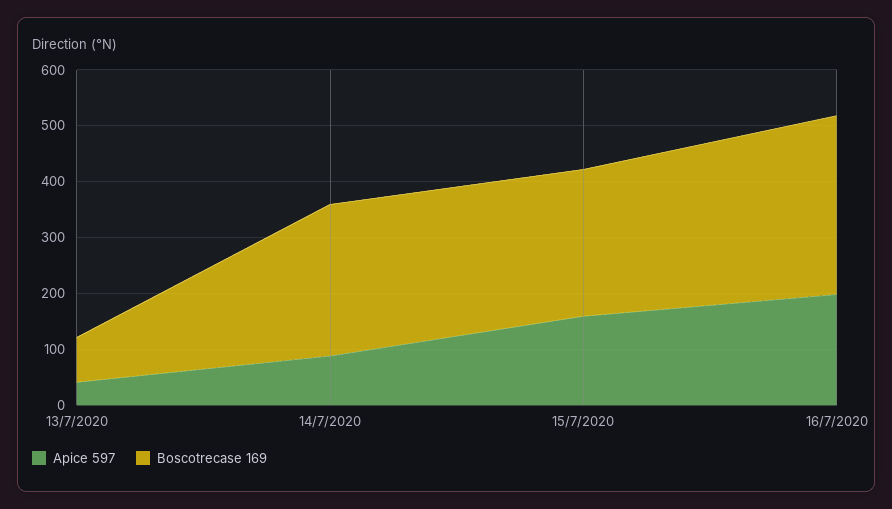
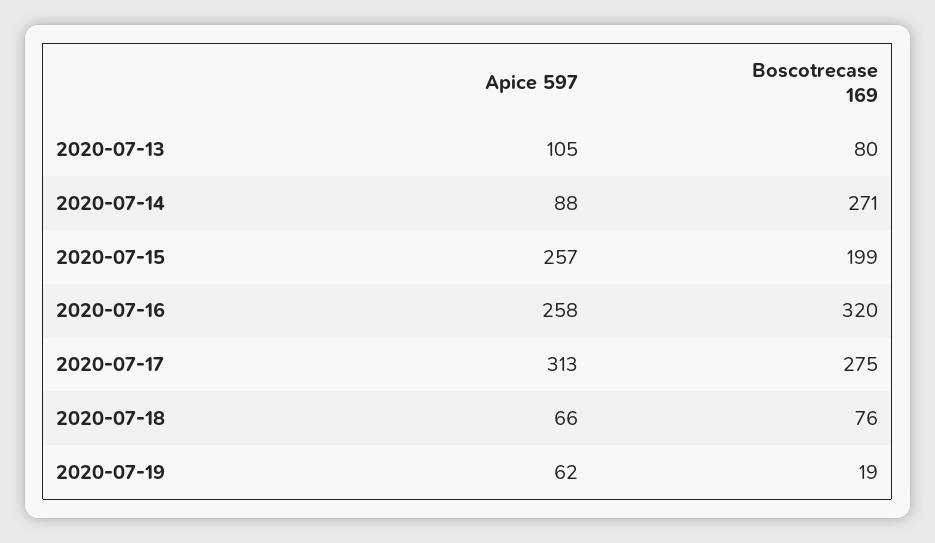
Apice 597, 13/7/2020: 40 -> 105
Apice 597, 15/7/2020: 160 -> 257
Boscotrecase 169, 15/7/2020: 260 -> 199
Apice 597, 16/7/2020: 200 -> 258
Apice 597, 2020-07-17: none -> 313
Boscotrecase 169, 2020-07-17: none -> 275
Apice 597, 2020-07-18: none -> 66
Boscotrecase 169, 2020-07-18: none -> 76
Apice 597, 2020-07-19: none -> 62
Boscotrecase 169, 2020-07-19: none -> 19

